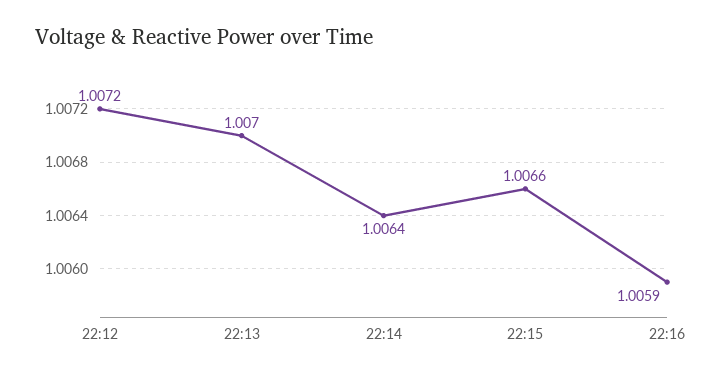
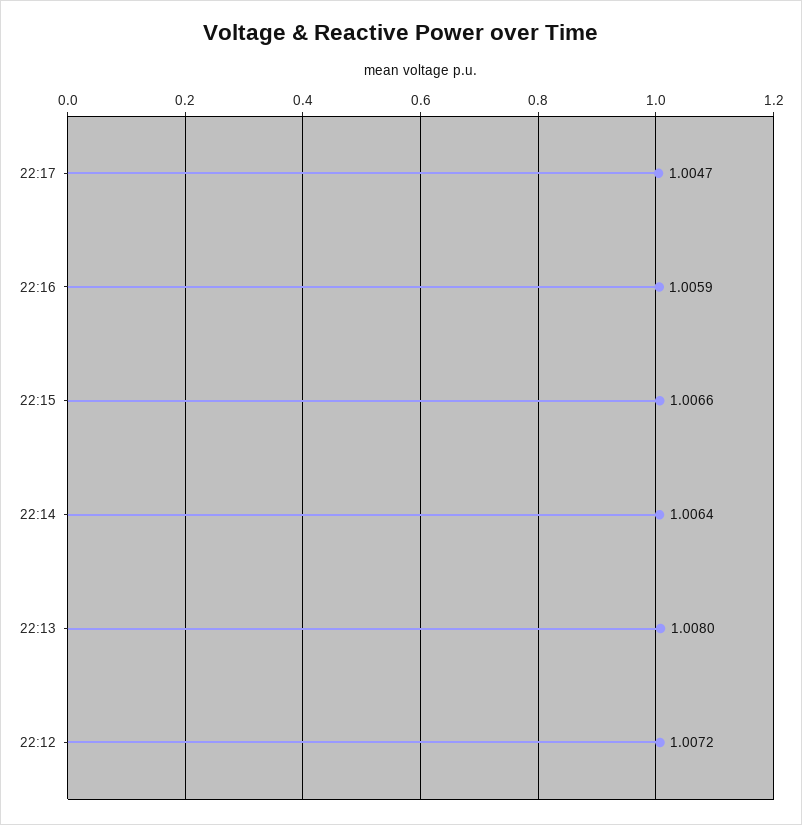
22:13: 1.007 -> 1.008
22:17: none -> 1.0047

